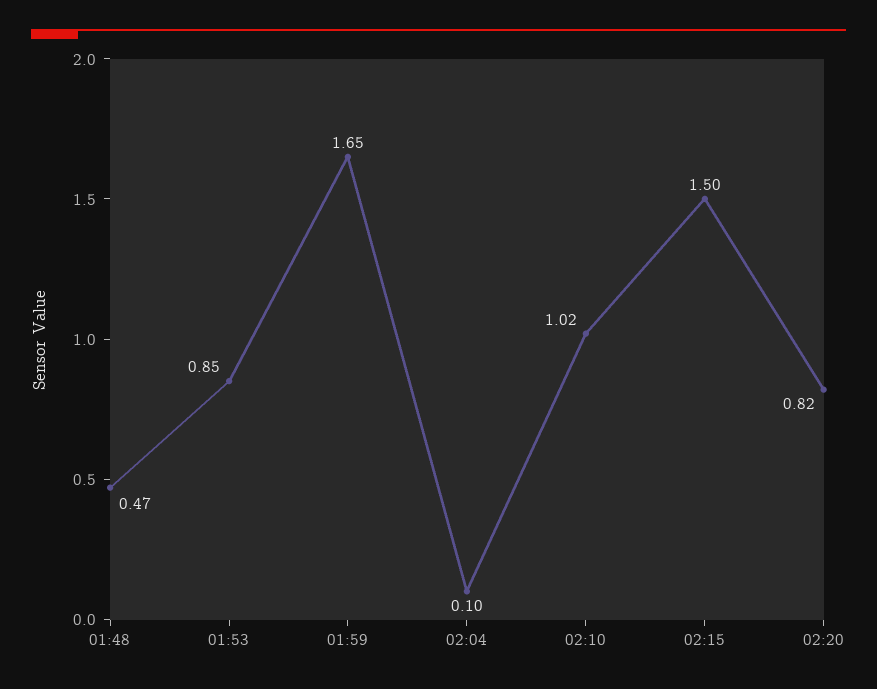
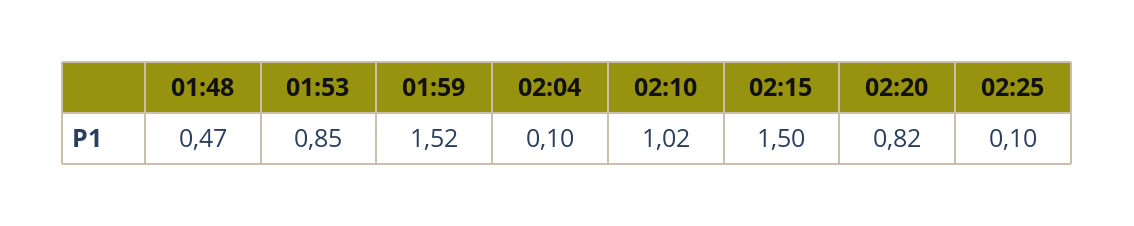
01:59: 1.65 -> 1.52
02:25: none -> 0.1

